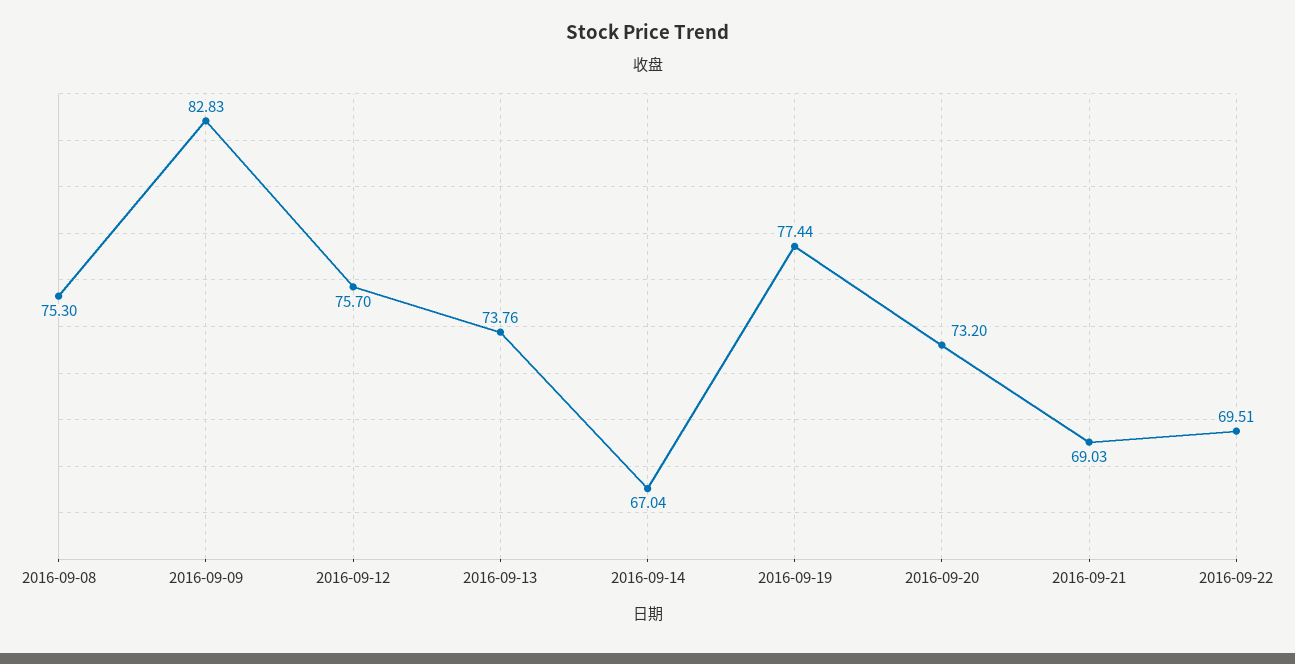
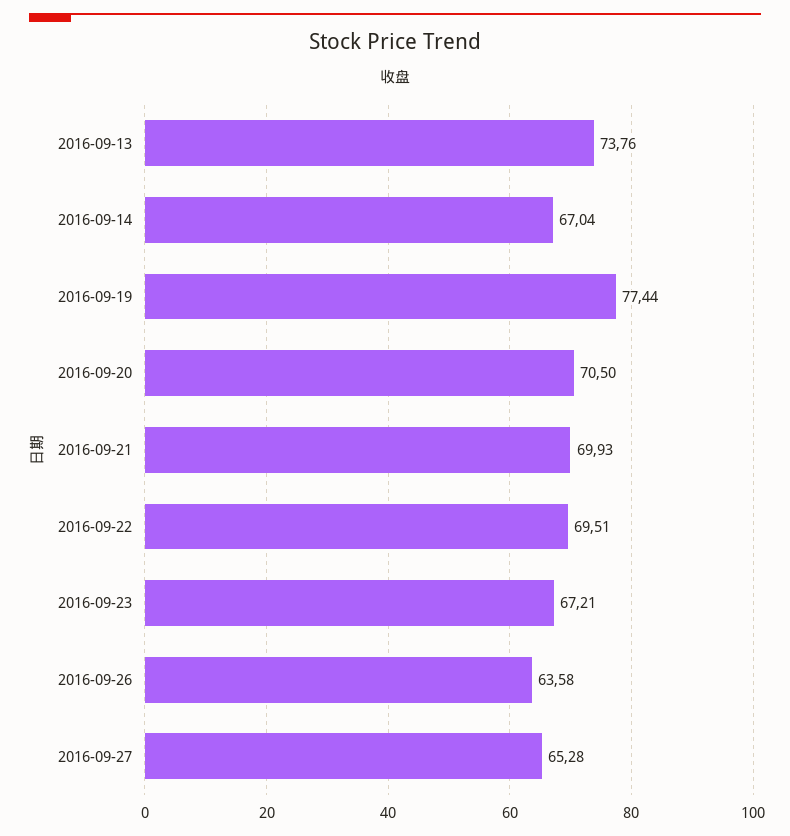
2016-09-08: 75.3 -> none
2016-09-09: 82.83 -> none
2016-09-12: 75.7 -> none
2016-09-20: 73.2 -> 70.5
2016-09-21: 69.03 -> 69.93
2016-09-23: none -> 67.21
2016-09-26: none -> 63.58
2016-09-27: none -> 65.28

